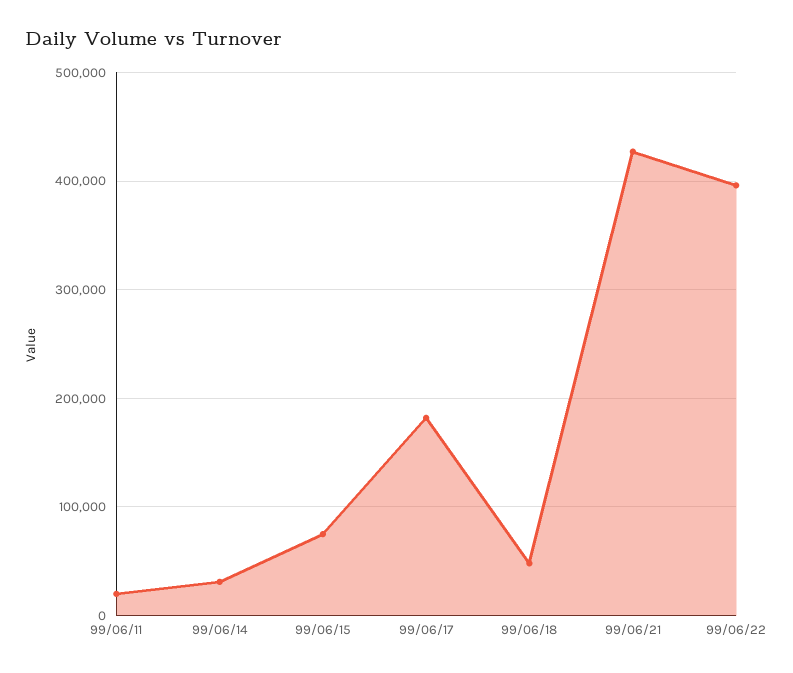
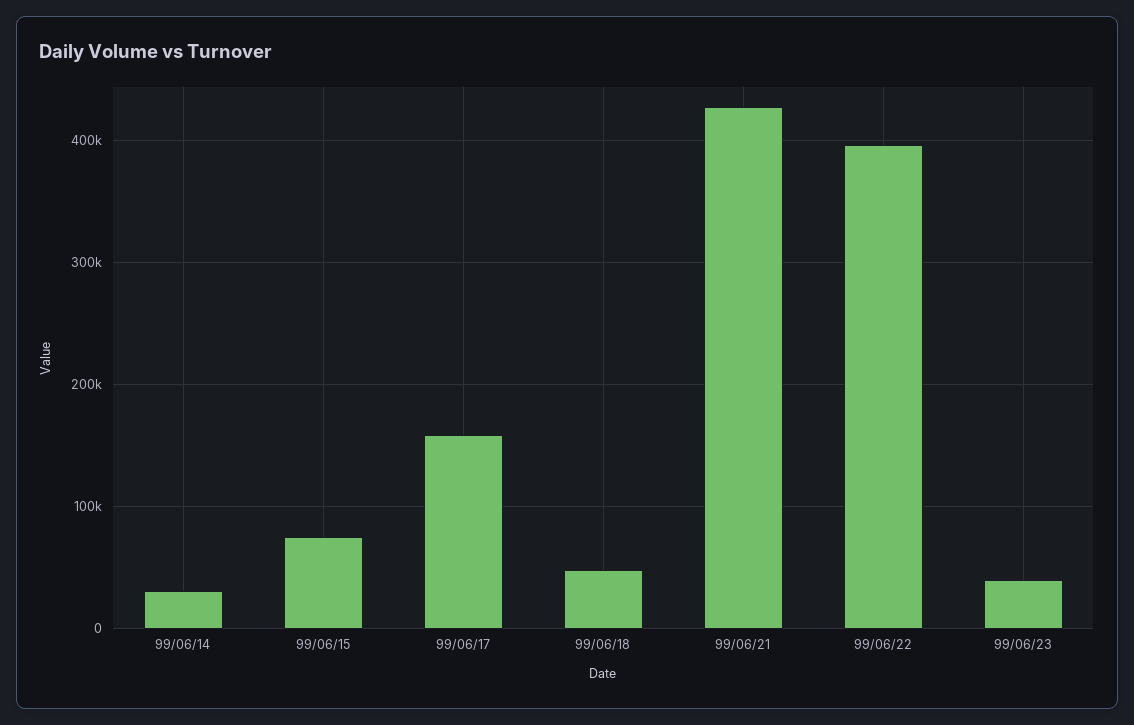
99/06/11: 20000 -> none
99/06/17: 180000 -> 160000
99/06/23: none -> 40000

